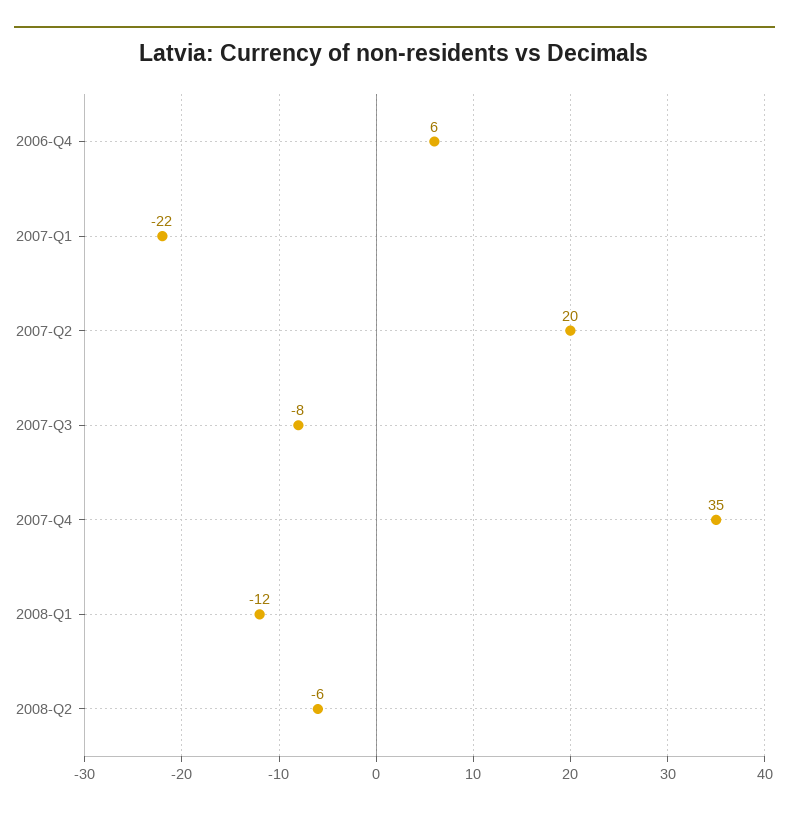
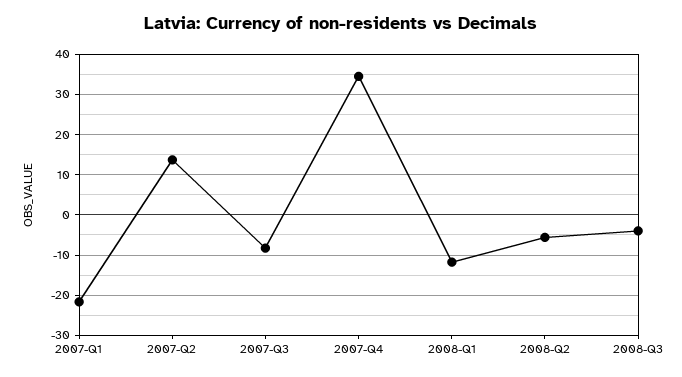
2006-Q4: 6 -> none
2007-Q2: 20 -> 14
2008-Q3: none -> -4

